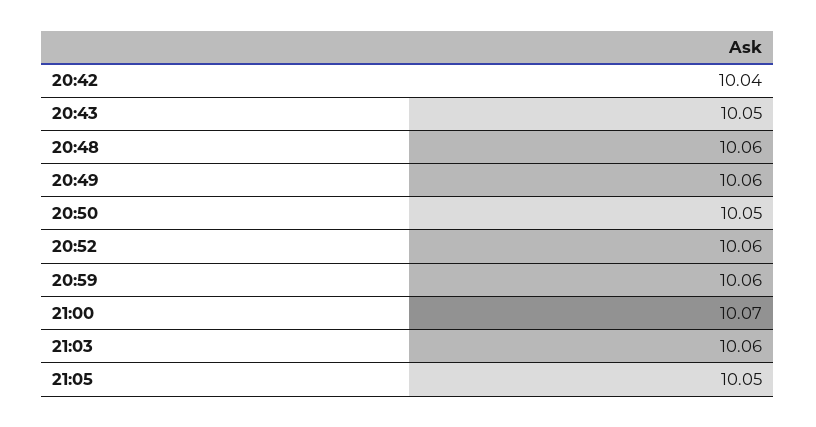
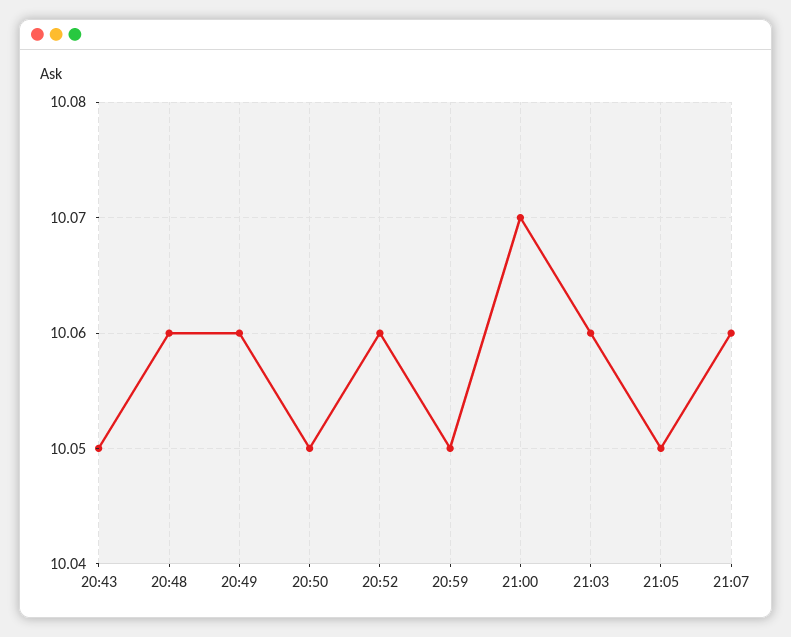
20:42: 10.04 -> none
20:59: 10.06 -> 10.05
21:07: none -> 10.06

